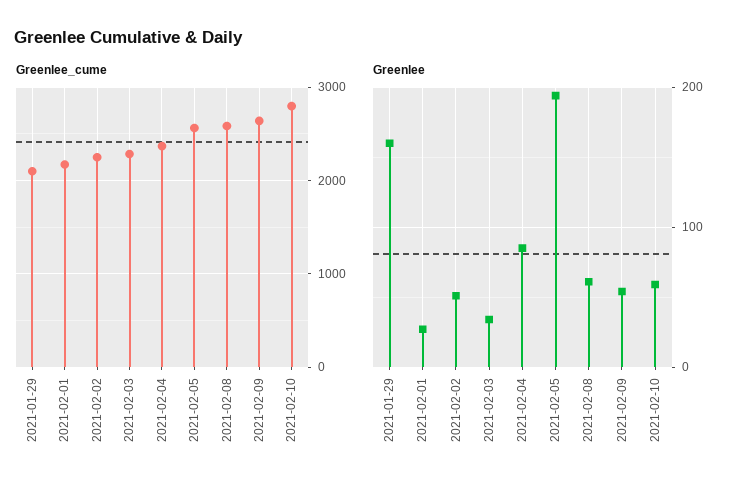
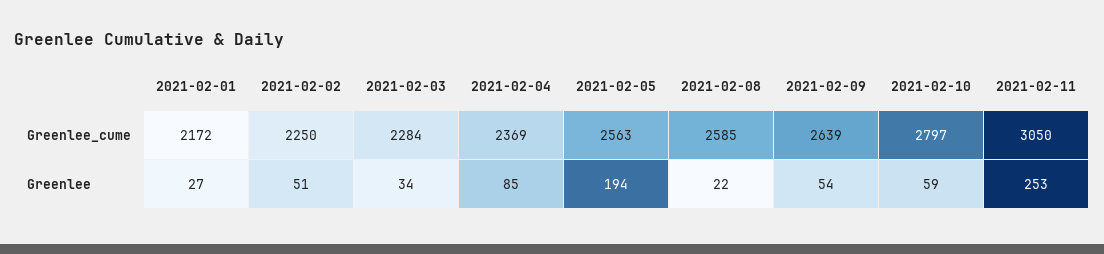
Greenlee_cume, 2021-01-29: 2100 -> none
Greenlee, 2021-01-29: 160 -> none
Greenlee, 2021-02-08: 60 -> 22
Greenlee_cume, 2021-02-11: none -> 3050
Greenlee, 2021-02-11: none -> 253

